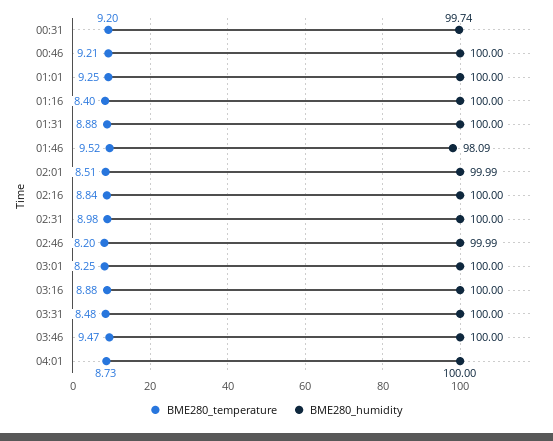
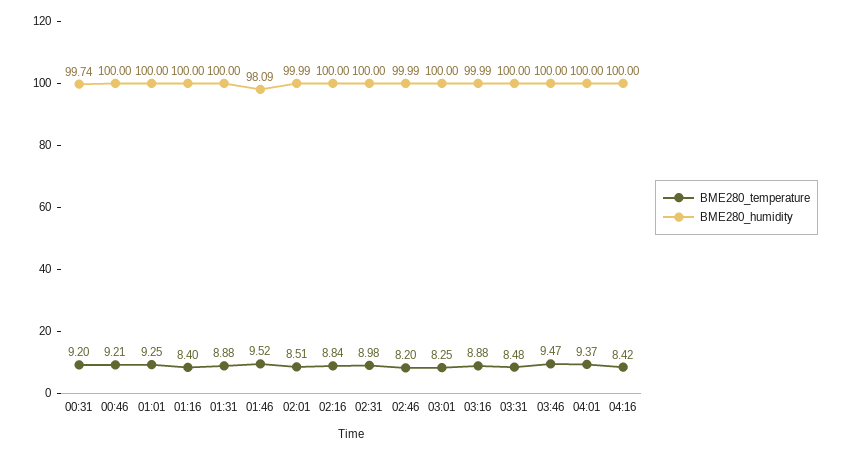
BME280_humidity, 03:16: 100 -> 99.99
BME280_temperature, 04:01: 8.73 -> 9.37
BME280_temperature, 04:16: none -> 8.42
BME280_humidity, 04:16: none -> 100

